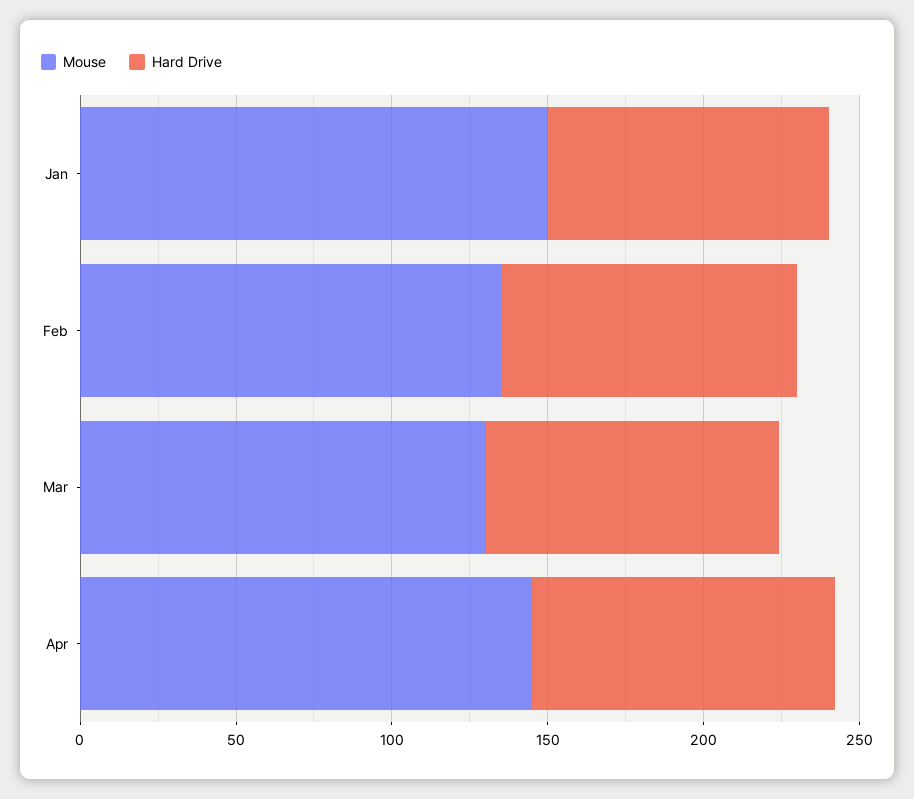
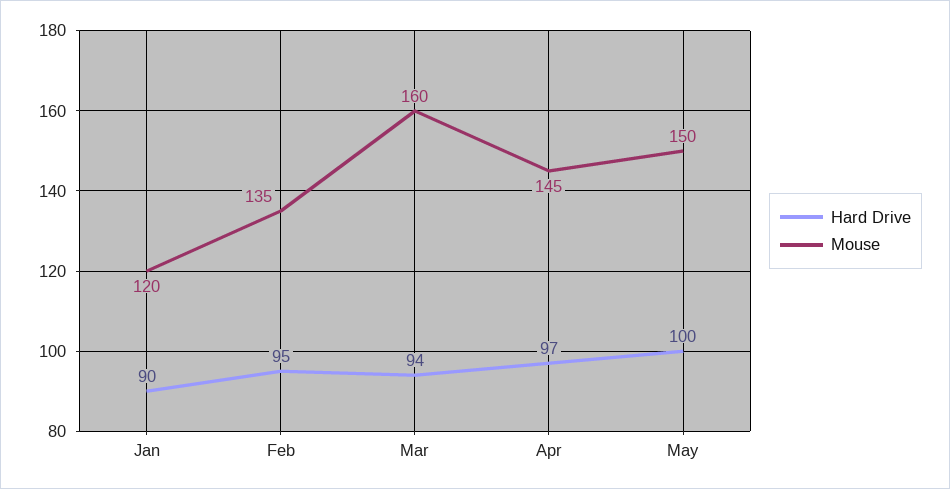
Mouse, Jan: 150 -> 120
Mouse, Mar: 130 -> 160
Hard Drive, May: none -> 100
Mouse, May: none -> 150

